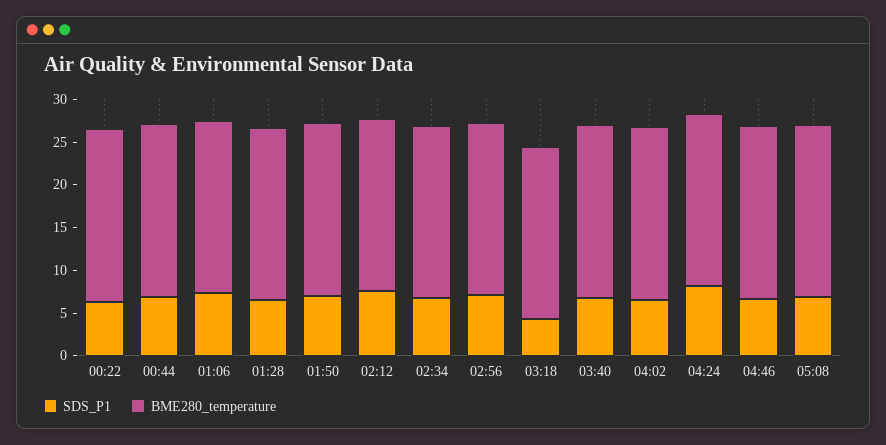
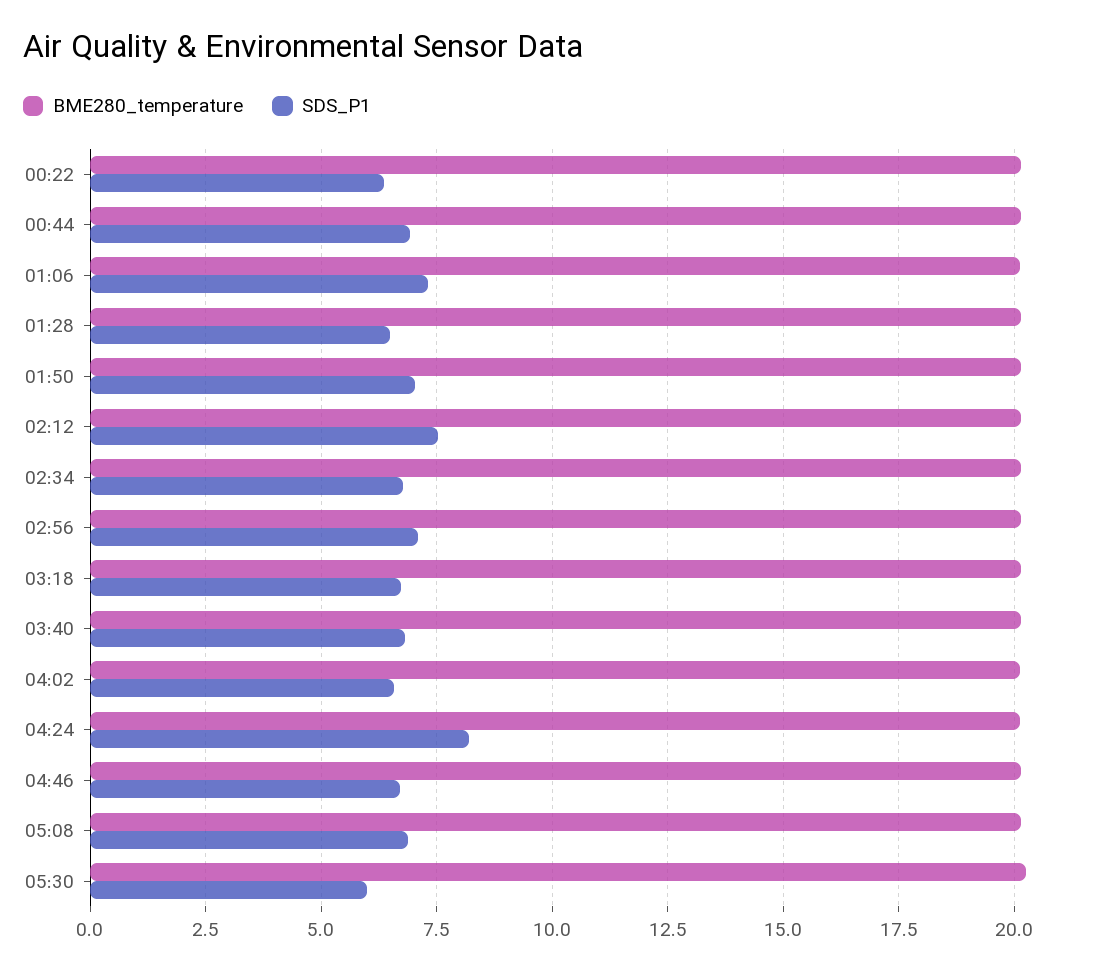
SDS_P1, 03:18: 4 -> 6.75
BME280_temperature, 05:30: none -> 20.25
SDS_P1, 05:30: none -> 6

